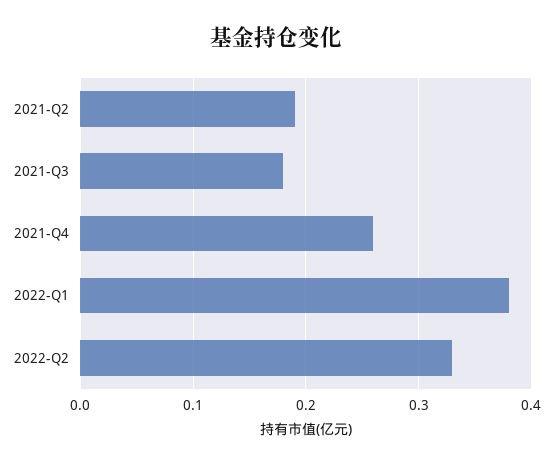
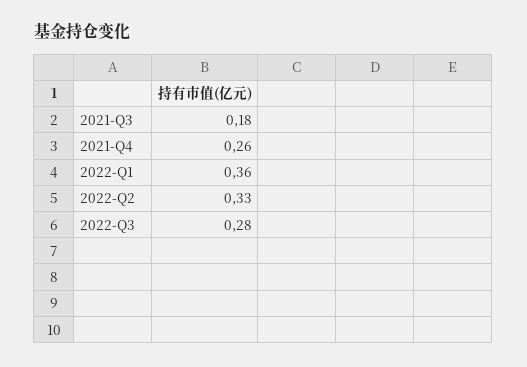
2021-Q2: 0.19 -> none
2022-Q1: 0.38 -> 0.36
2022-Q3: none -> 0.28

